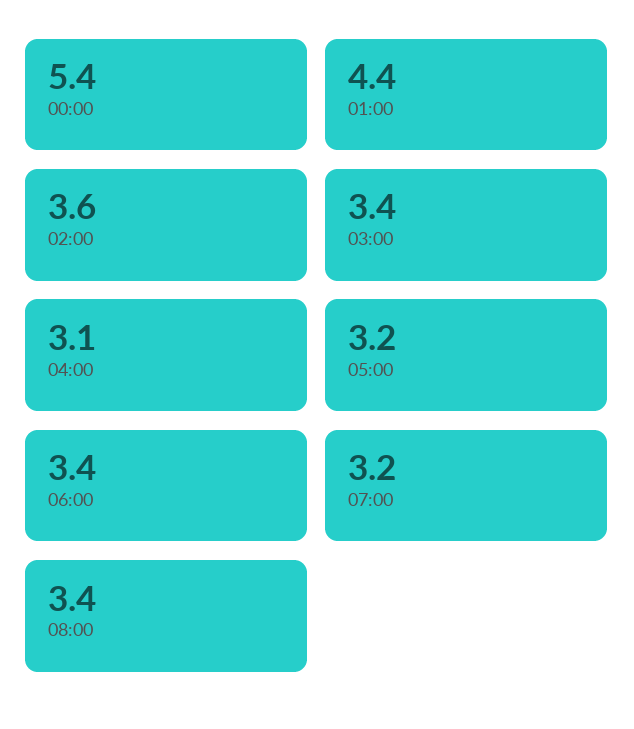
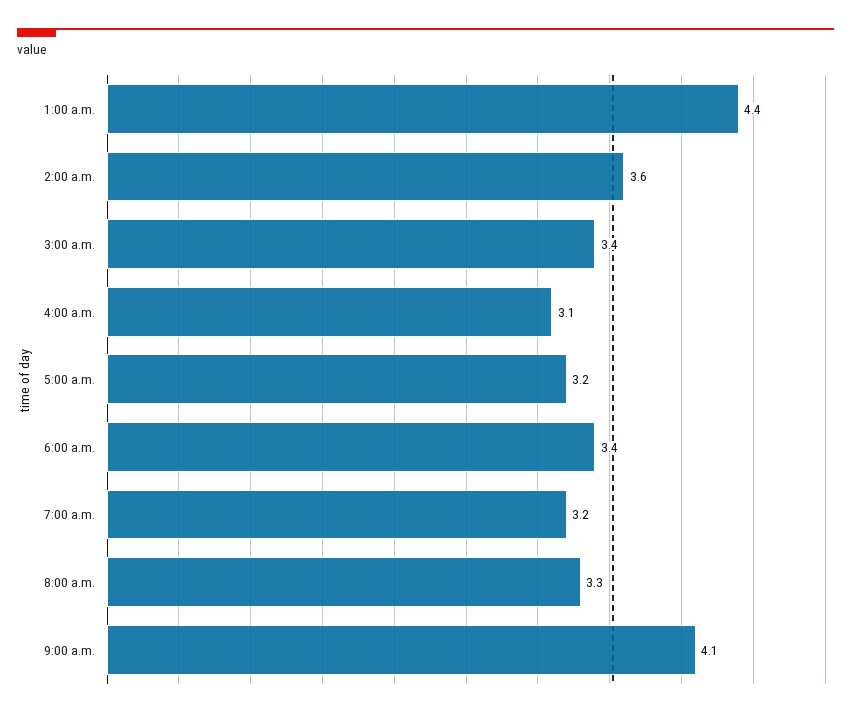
00:00: 5.4 -> none
08:00: 3.4 -> 3.3
9:00 a.m.: none -> 4.1

